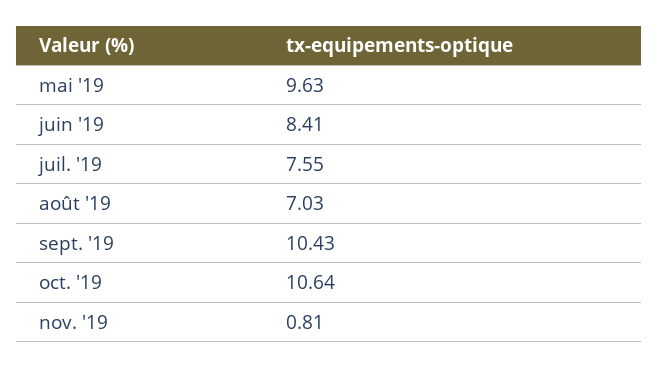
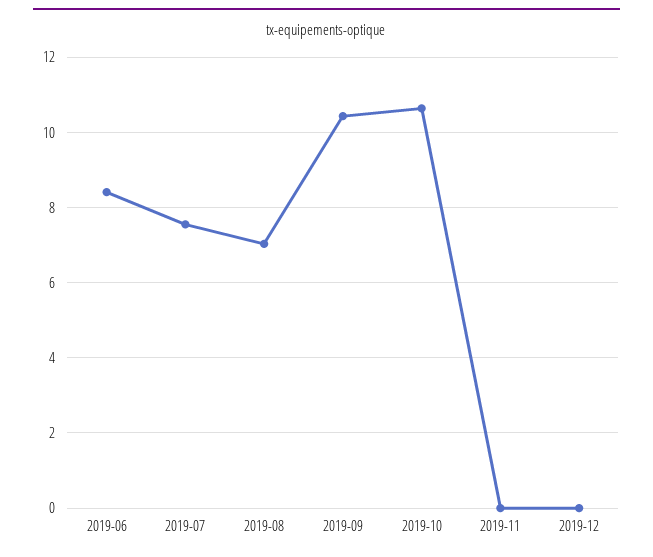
mai '19: 9.63 -> none
nov. '19: 0.81 -> 0
2019-12: none -> 0

